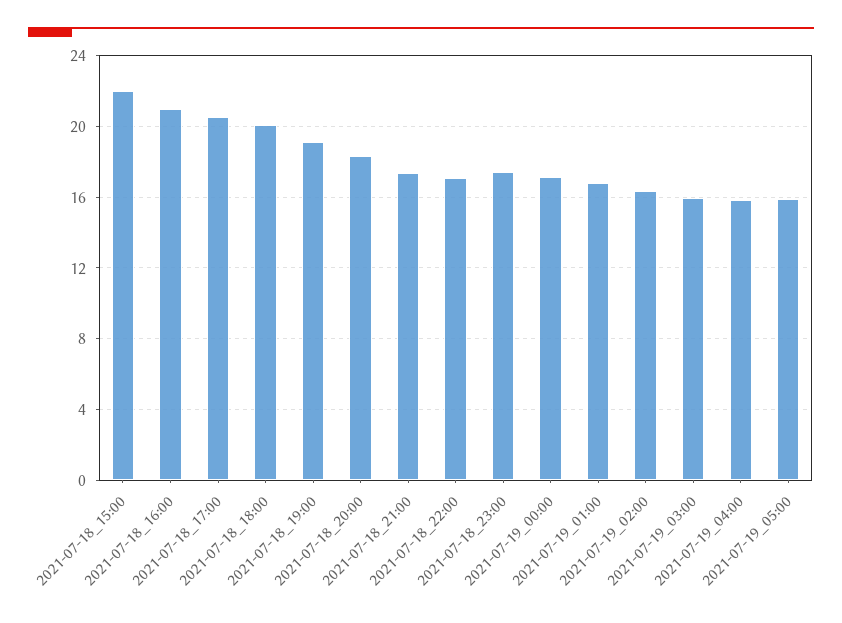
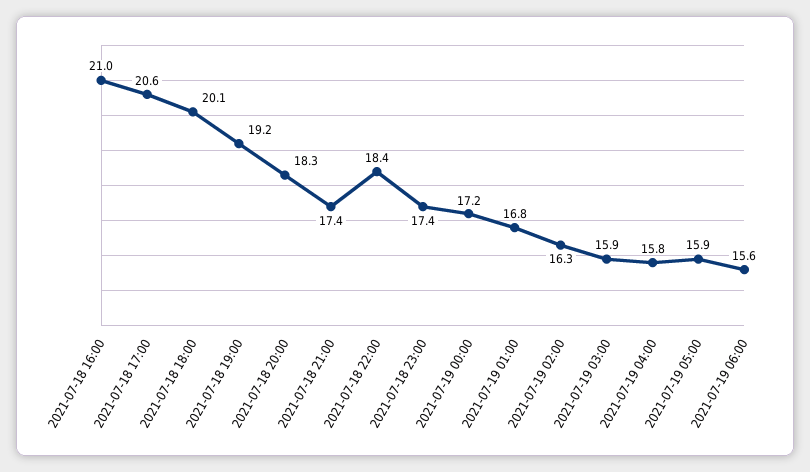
2021-07-18_15:00: 22 -> none
2021-07-18_22:00: 17 -> 18.4
2021-07-19 06:00: none -> 15.6

